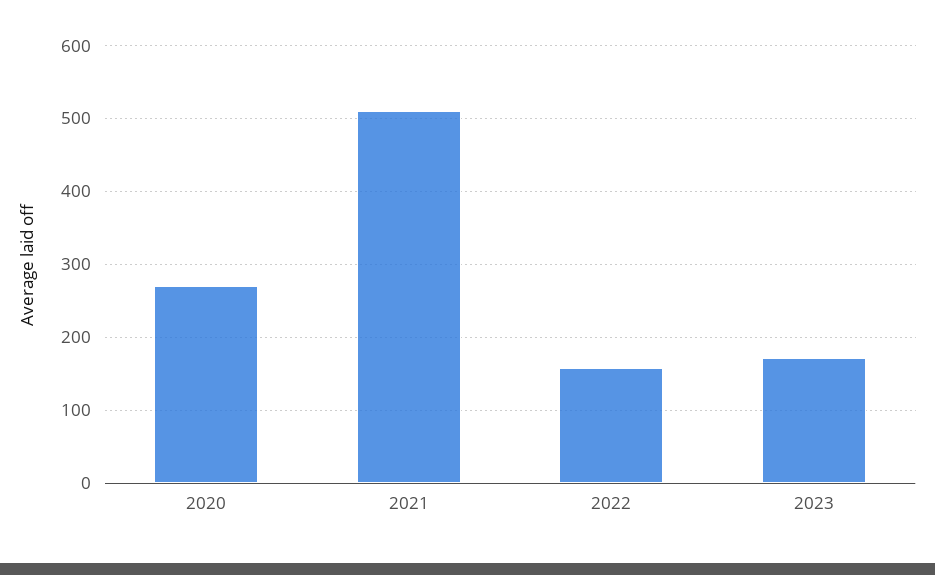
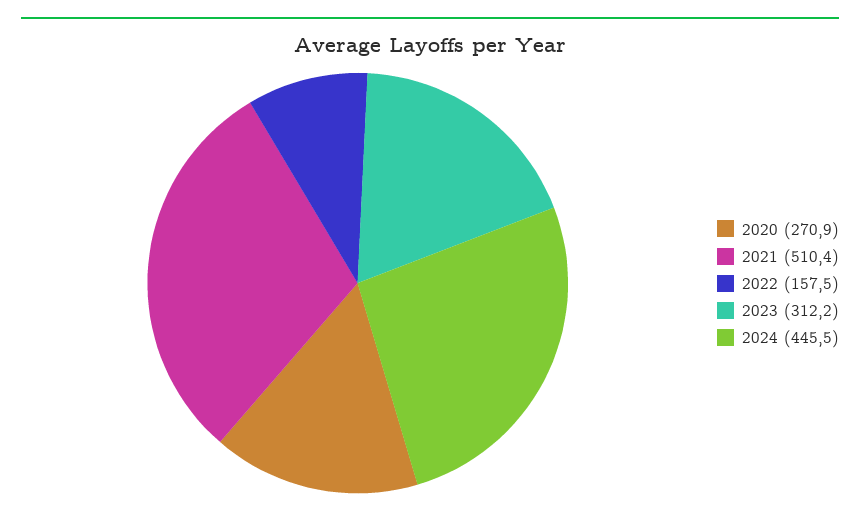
2023: 170 -> 312.2
2024: none -> 445.5

